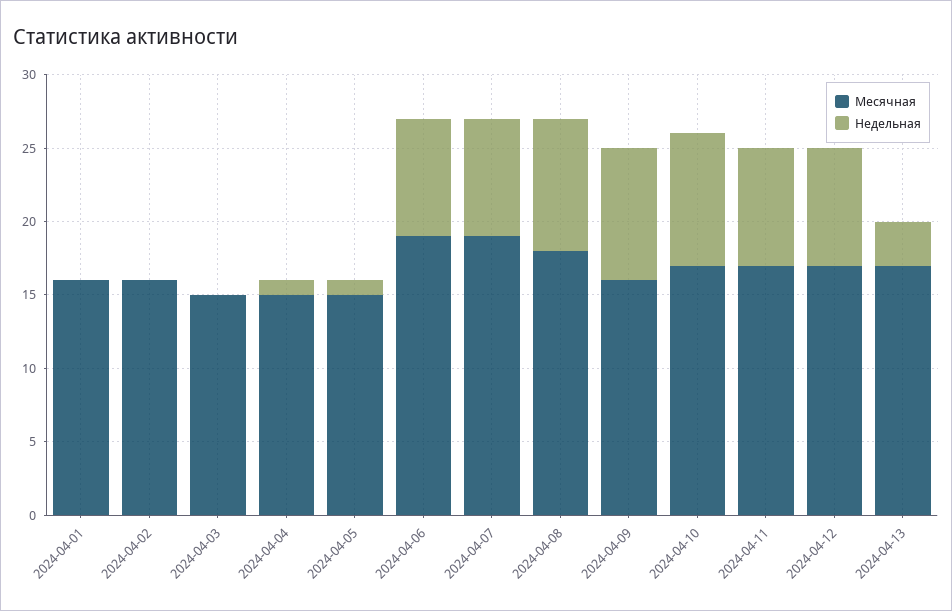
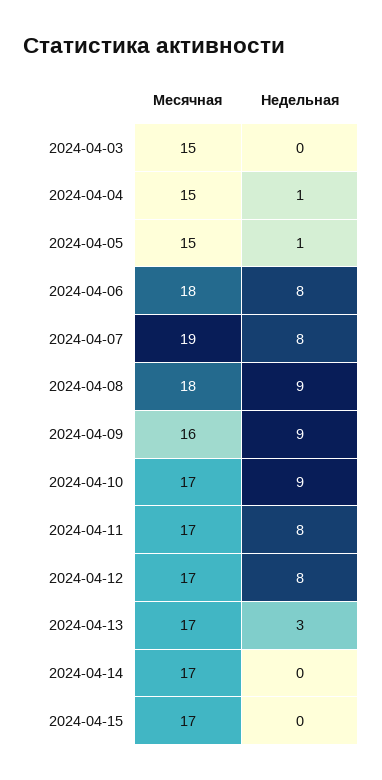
Месячная, 2024-04-01: 16 -> none
Недельная, 2024-04-01: 0 -> none
Месячная, 2024-04-02: 16 -> none
Недельная, 2024-04-02: 0 -> none
Месячная, 2024-04-06: 19 -> 18
Месячная, 2024-04-14: none -> 17
Недельная, 2024-04-14: none -> 0
Месячная, 2024-04-15: none -> 17
Недельная, 2024-04-15: none -> 0

